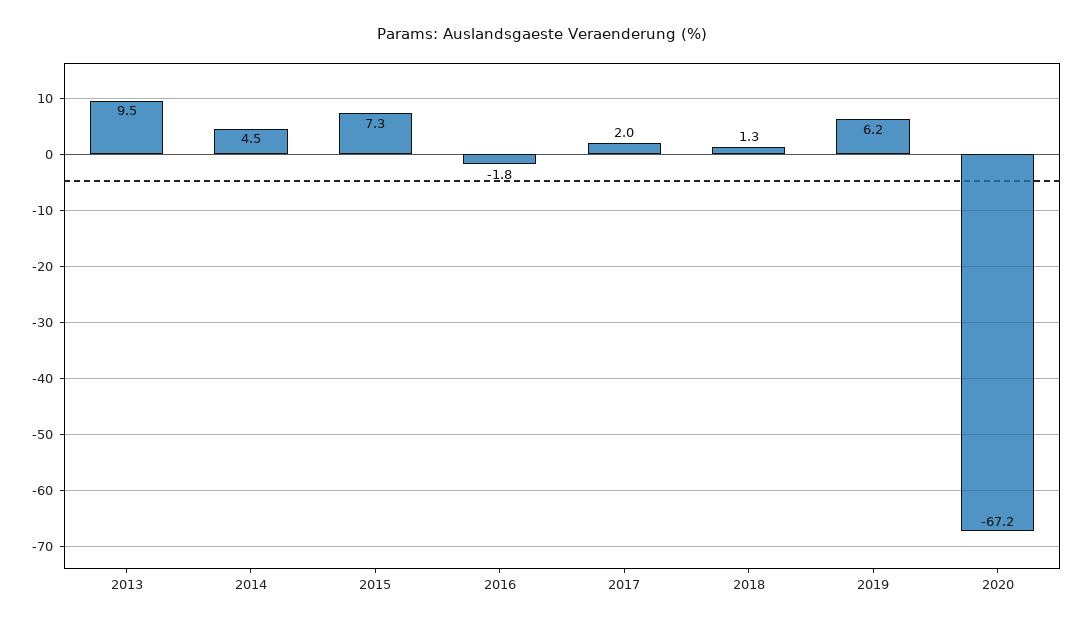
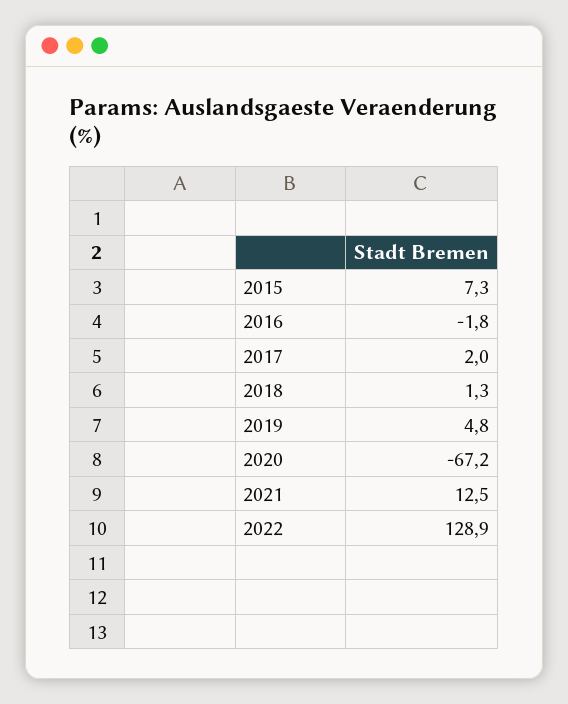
2013: 9.5 -> none
2014: 4.5 -> none
2019: 6.2 -> 4.8
2021: none -> 12.5
2022: none -> 128.9

